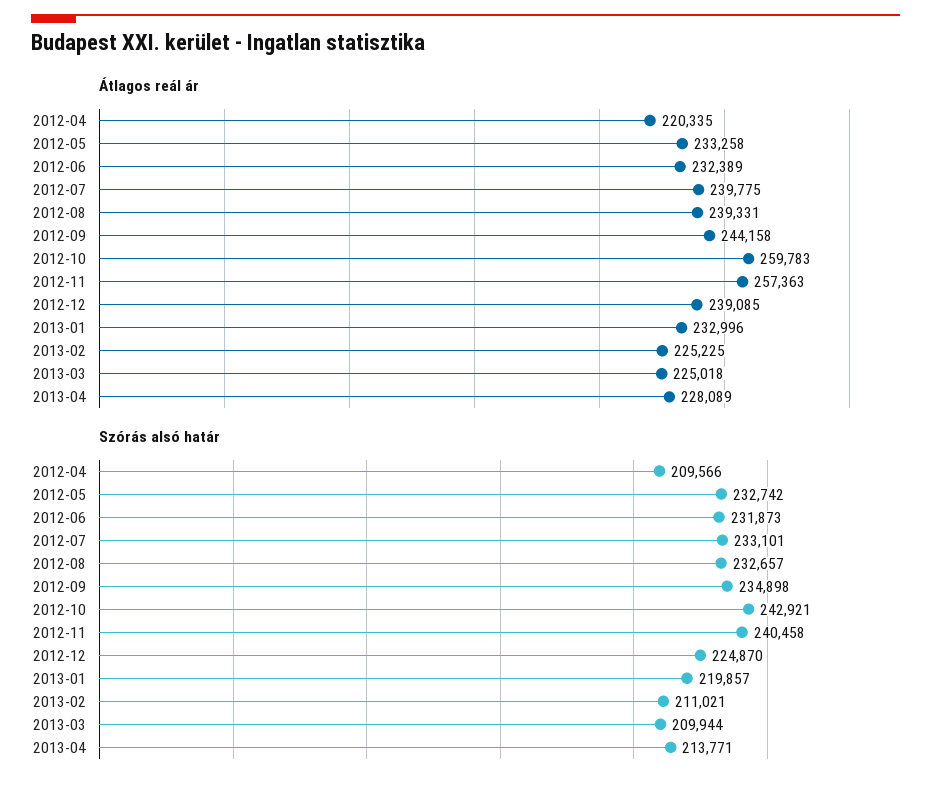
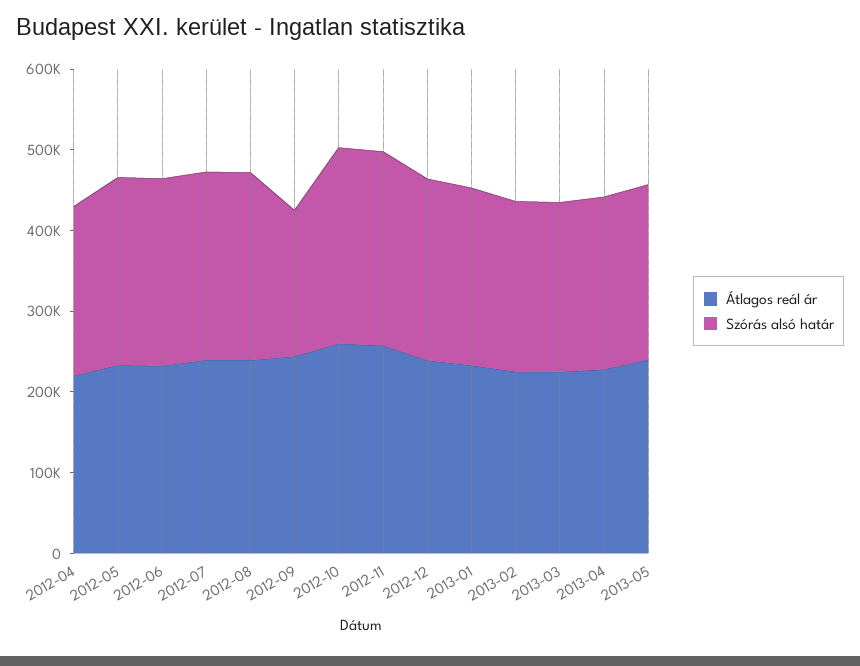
Szórás alsó határ, 2012-09: 234898 -> 180000
Átlagos reál ár, 2013-05: none -> 240000
Szórás alsó határ, 2013-05: none -> 220000

